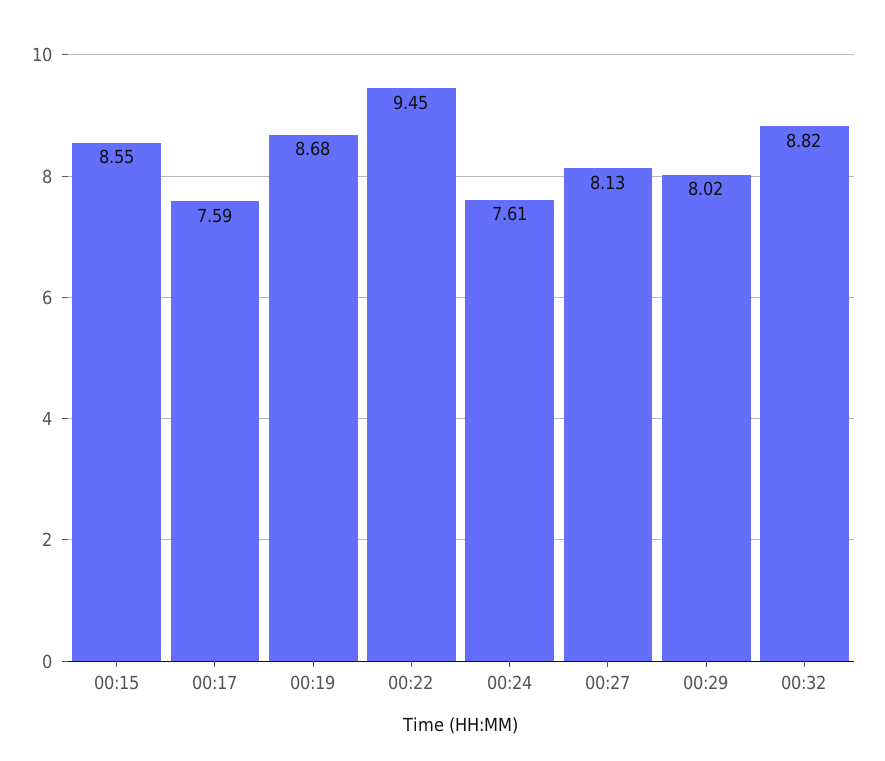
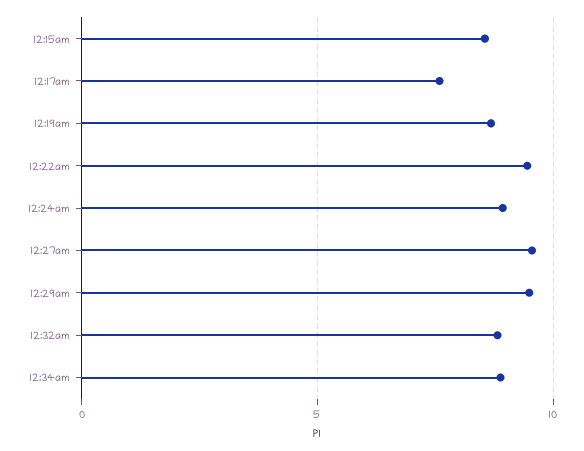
00:24: 7.61 -> 9
00:27: 8.13 -> 9.5
00:29: 8.02 -> 9.5
12:34am: none -> 9

